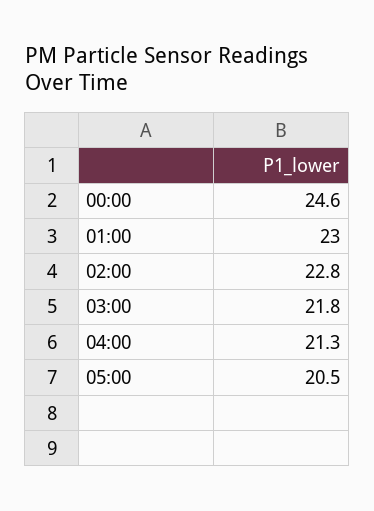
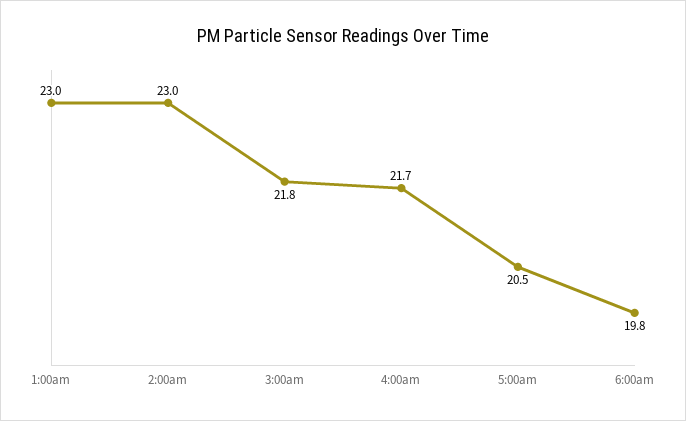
00:00: 24.6 -> none
02:00: 22.8 -> 23
04:00: 21.3 -> 21.7
6:00am: none -> 19.8

